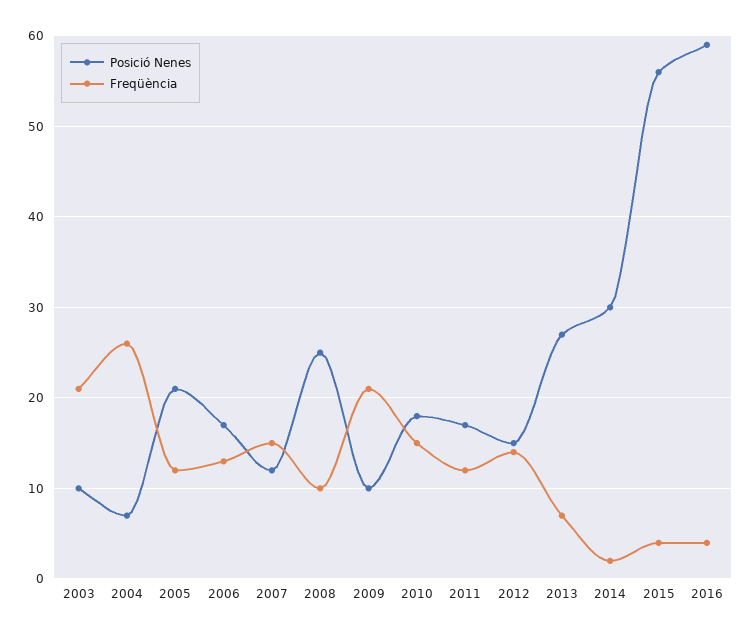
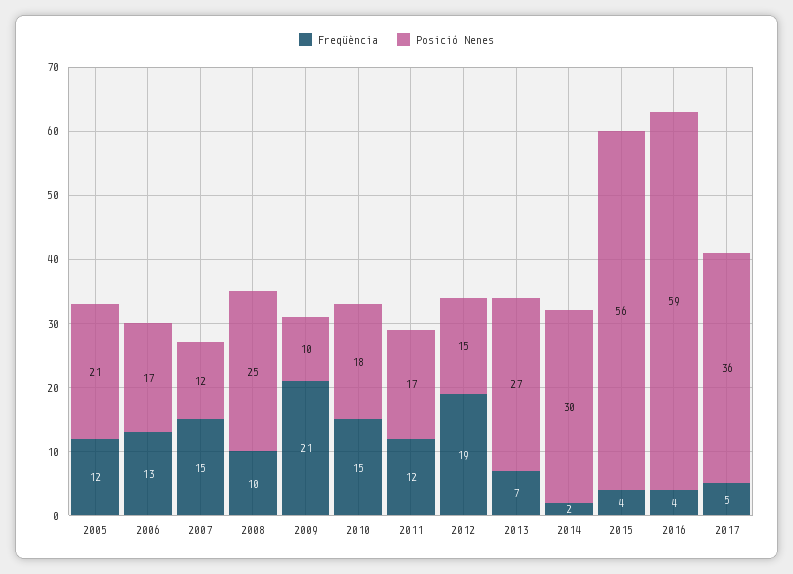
Posició Nenes, 2003: 10 -> none
Freqüència, 2003: 21 -> none
Posició Nenes, 2004: 7 -> none
Freqüència, 2004: 26 -> none
Freqüència, 2012: 14 -> 19
Freqüència, 2017: none -> 5
Posició Nenes, 2017: none -> 36

